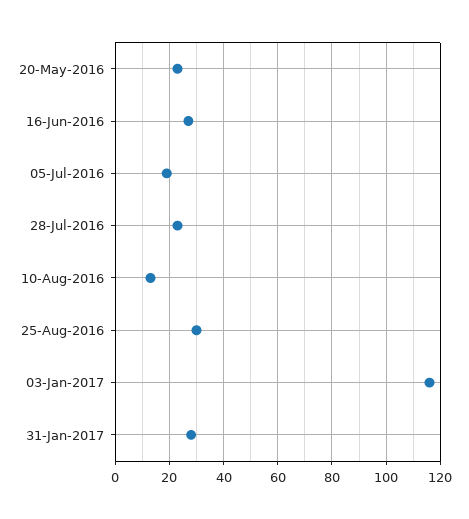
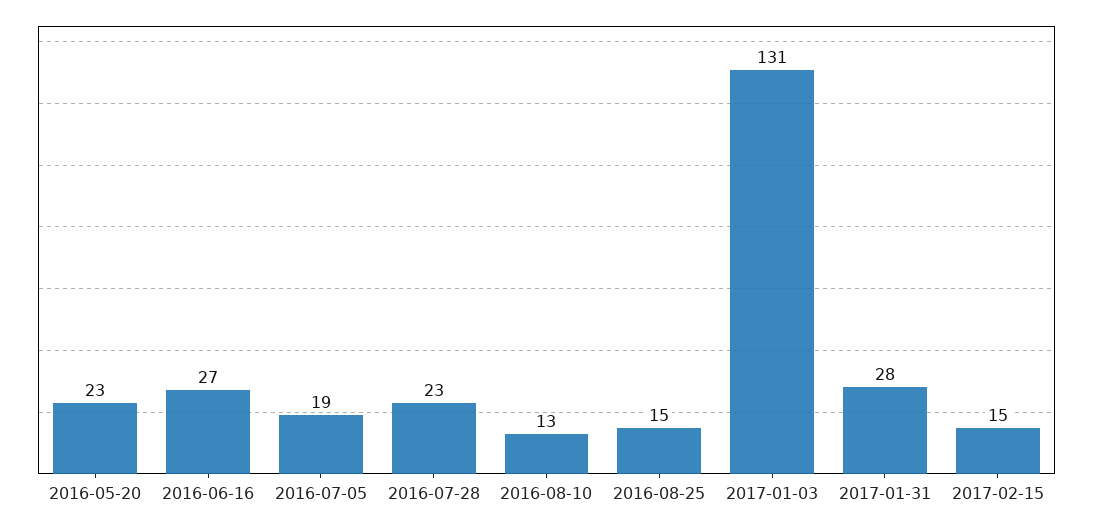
25-Aug-2016: 30 -> 15
03-Jan-2017: 115 -> 131
2017-02-15: none -> 15

